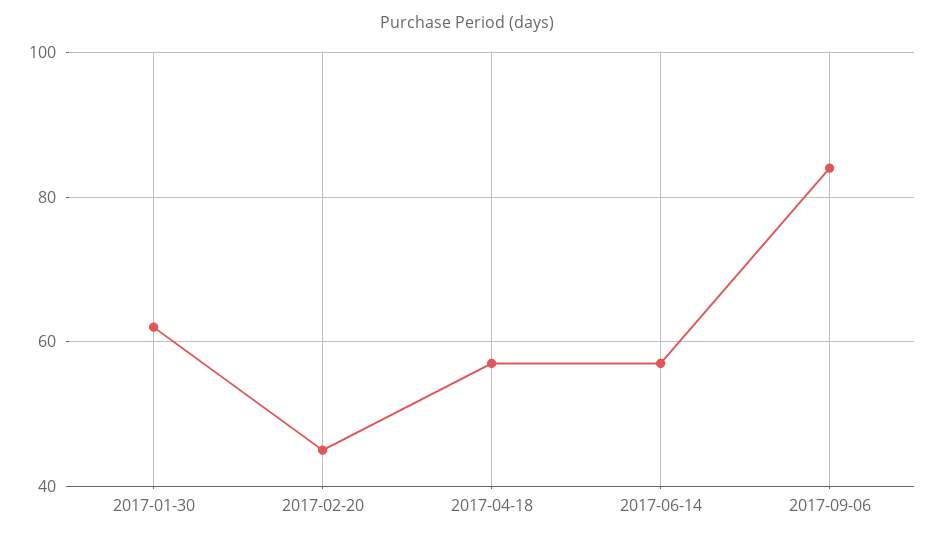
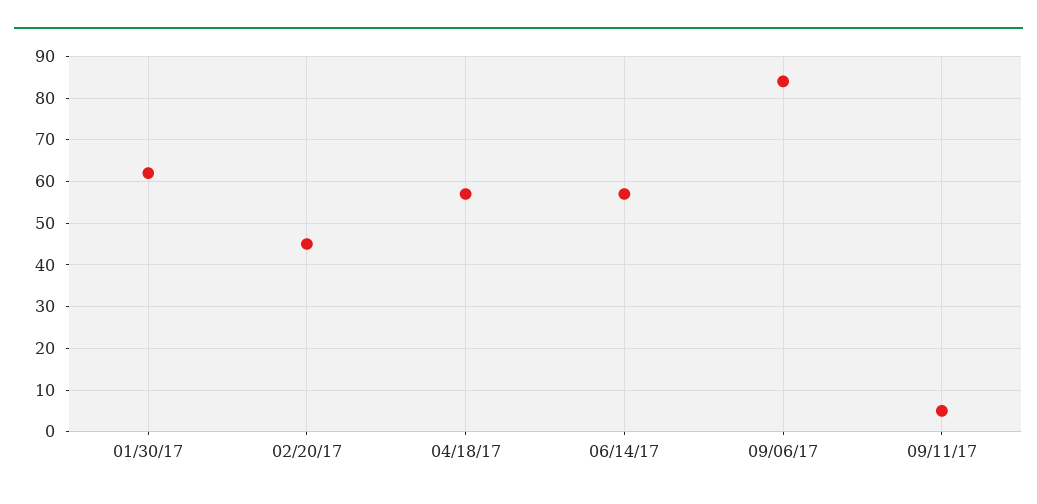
09/11/17: none -> 5

